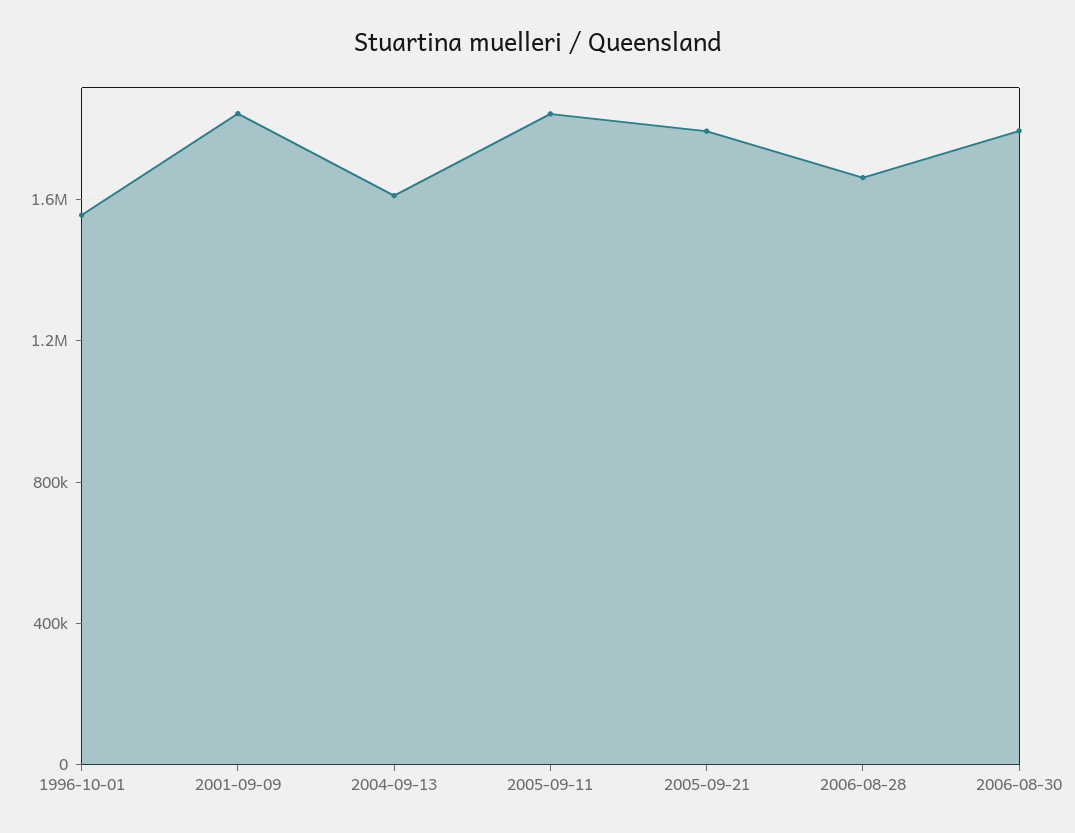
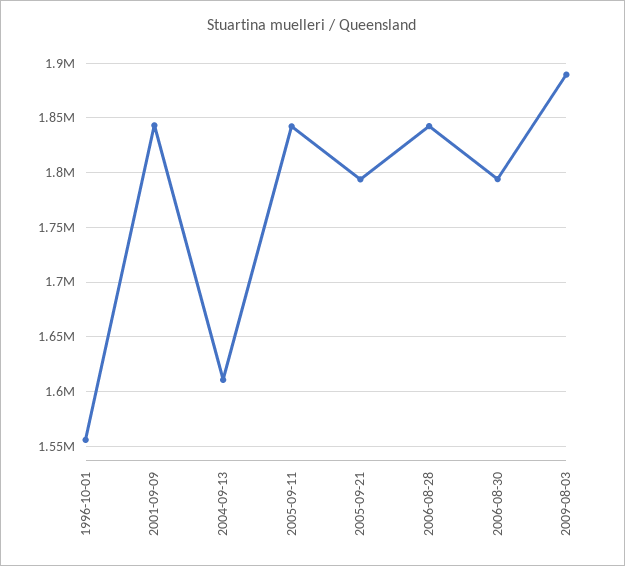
2006-08-28: 1650000 -> 1840000
2009-08-03: none -> 1890000

